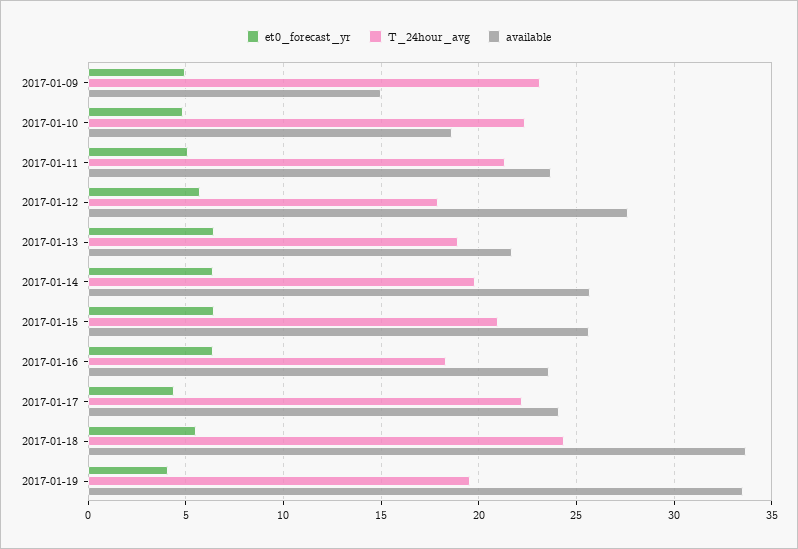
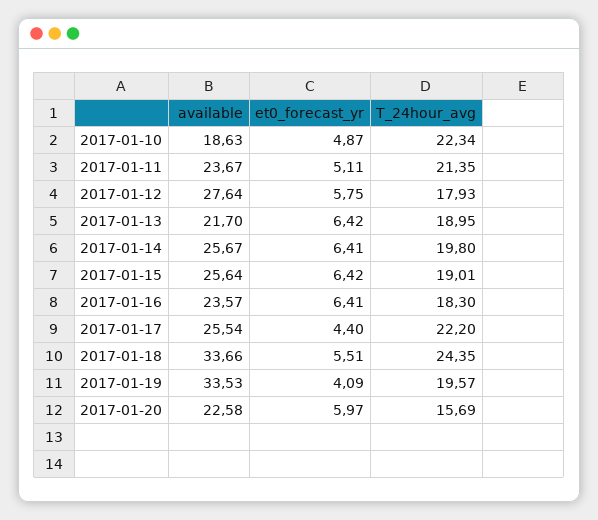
et0_forecast_yr, 2017-01-09: 5 -> none
T_24hour_avg, 2017-01-09: 23 -> none
available, 2017-01-09: 15 -> none
T_24hour_avg, 2017-01-15: 21 -> 19.01
available, 2017-01-17: 24 -> 25.54
available, 2017-01-20: none -> 22.58
et0_forecast_yr, 2017-01-20: none -> 5.97
T_24hour_avg, 2017-01-20: none -> 15.69

